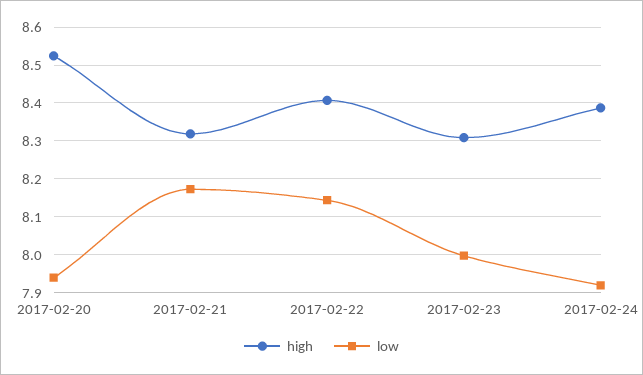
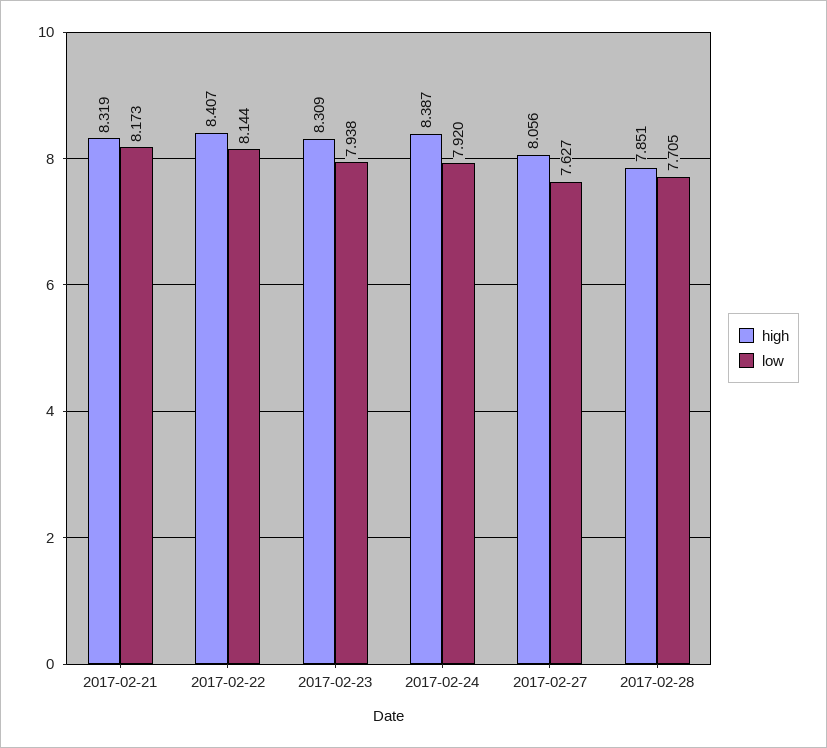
high, 2017-02-20: 8.52 -> none
low, 2017-02-20: 7.94 -> none
low, 2017-02-23: 8 -> 7.938
high, 2017-02-27: none -> 8.056
low, 2017-02-27: none -> 7.627
high, 2017-02-28: none -> 7.851
low, 2017-02-28: none -> 7.705

